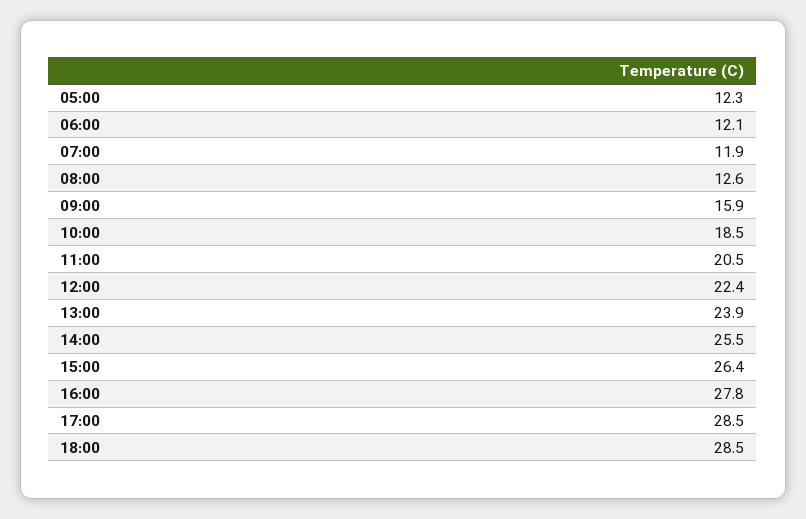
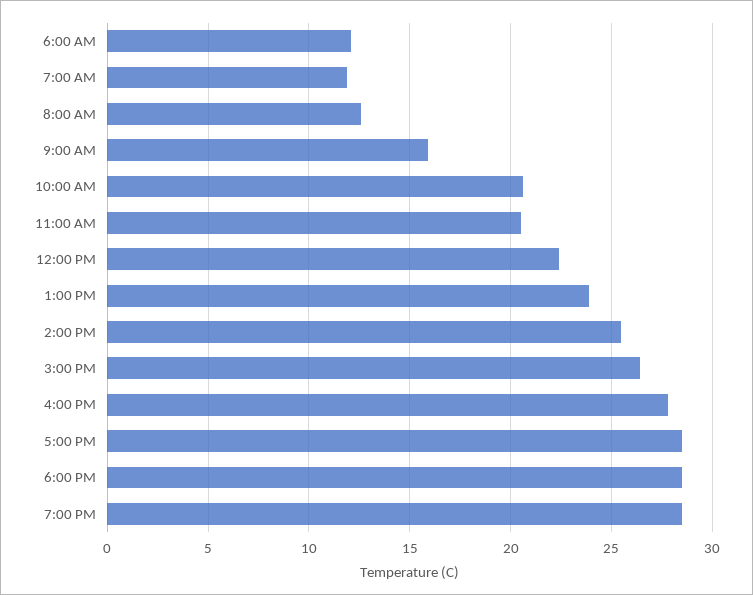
05:00: 12.3 -> none
10:00: 18.5 -> 20.5
7:00 PM: none -> 28.5

